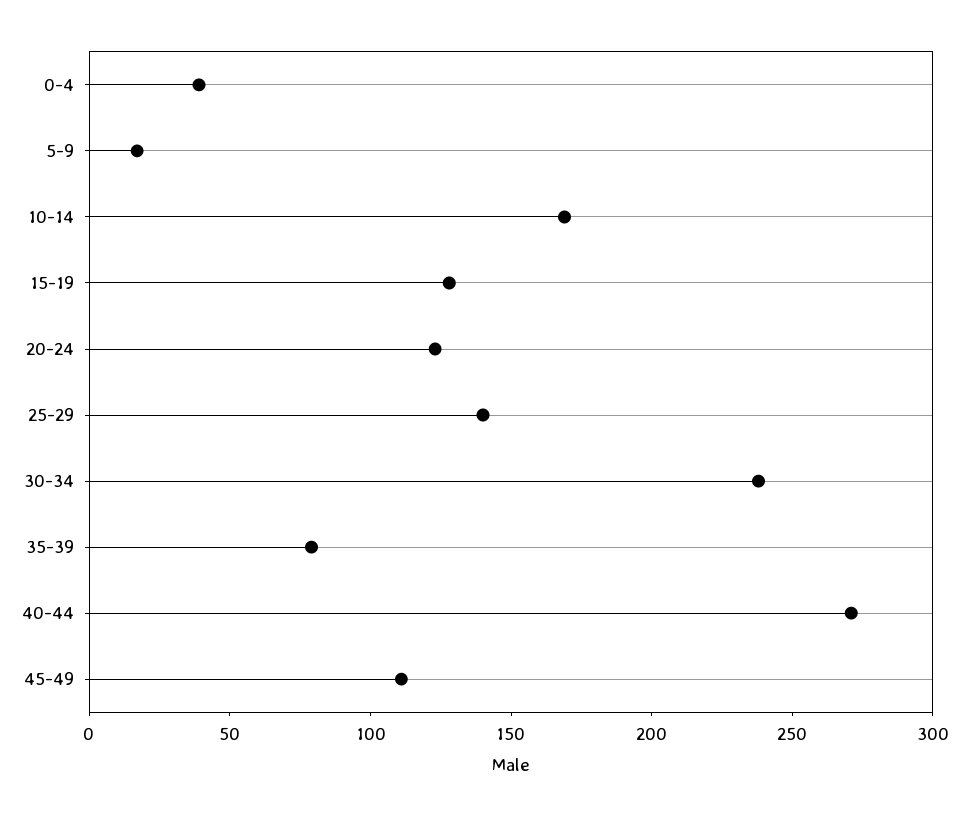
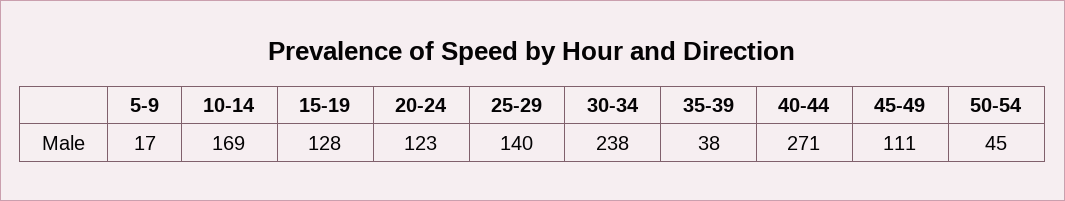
0-4: 40 -> none
35-39: 80 -> 38
50-54: none -> 45

